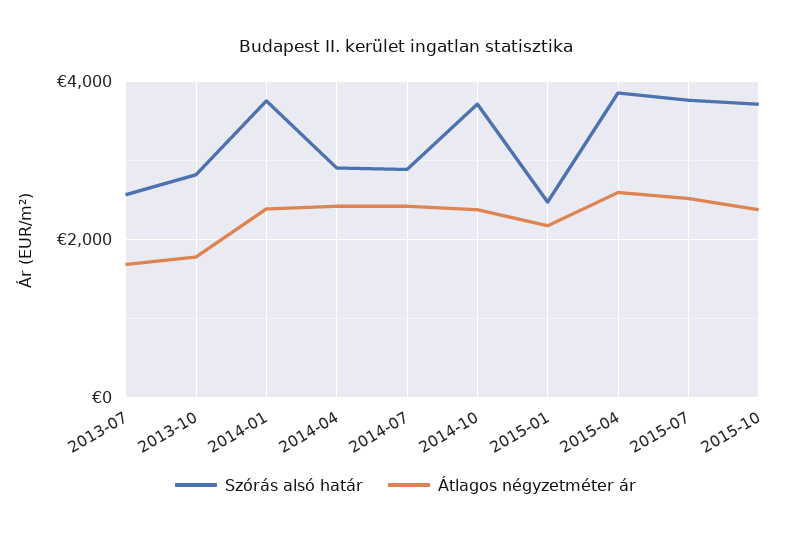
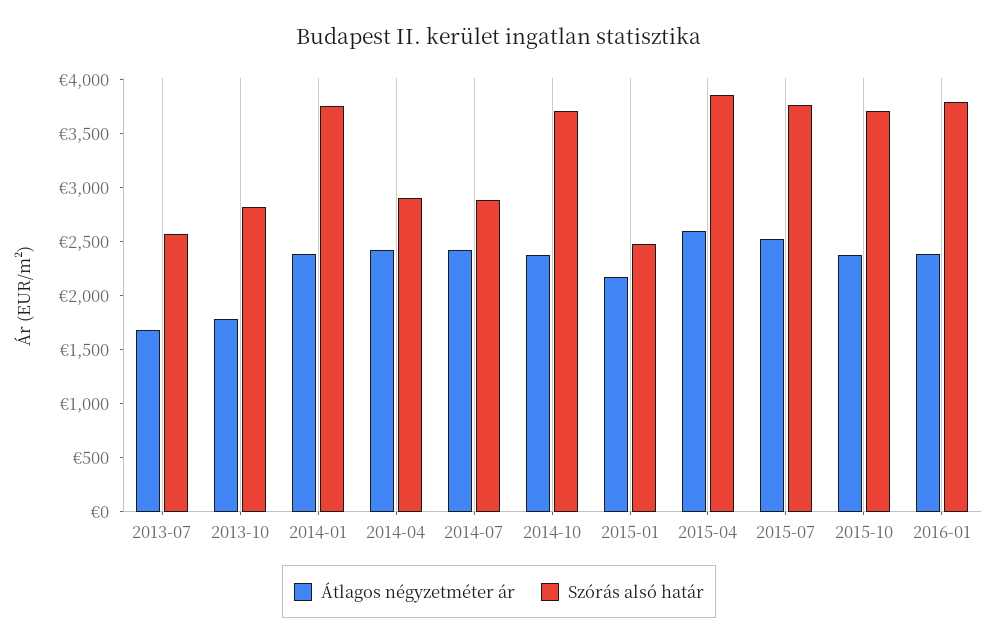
Átlagos négyzetméter ár, 2016-01: none -> 2400
Szórás alsó határ, 2016-01: none -> 3800

